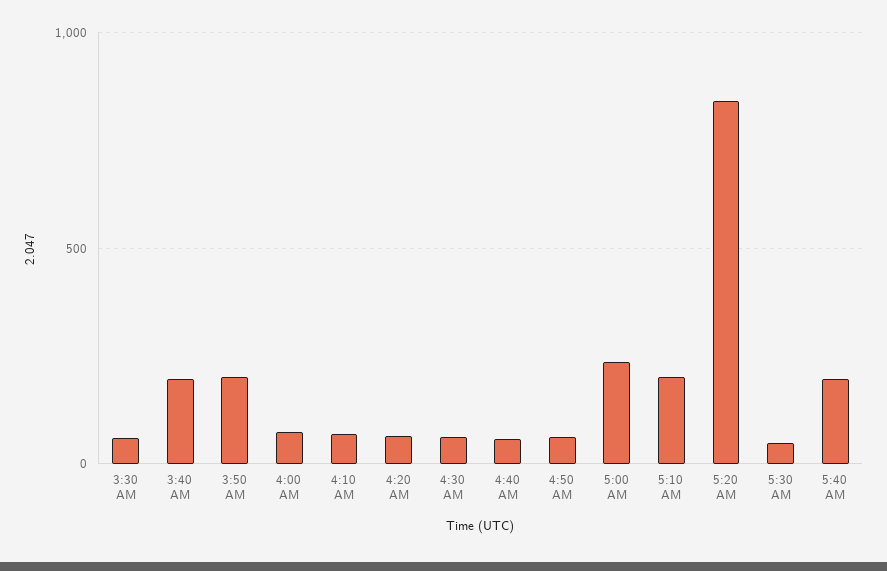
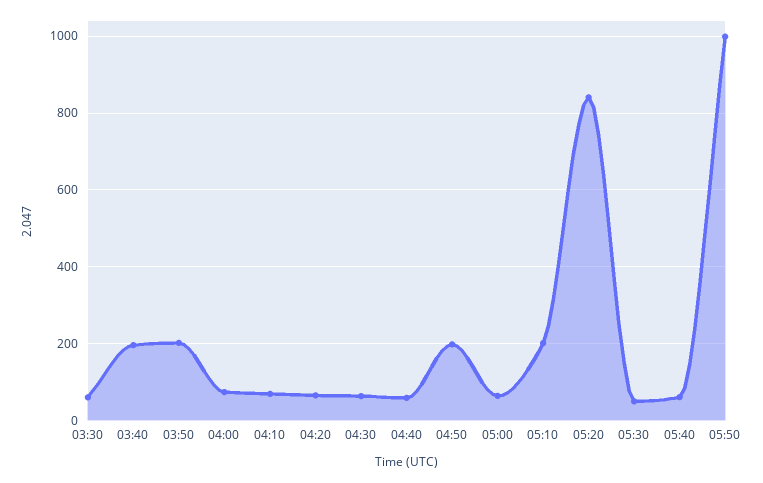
4:50 AM: 50 -> 200
5:00 AM: 250 -> 60
5:40 AM: 200 -> 60
05:50: none -> 1000

